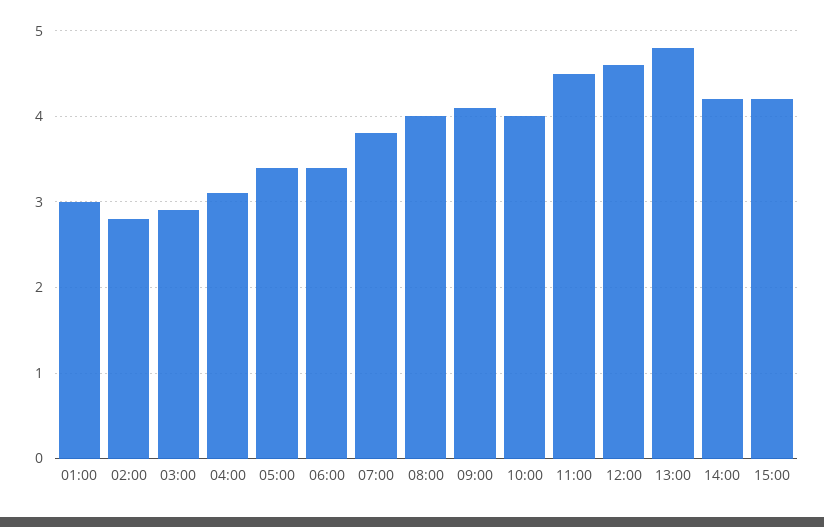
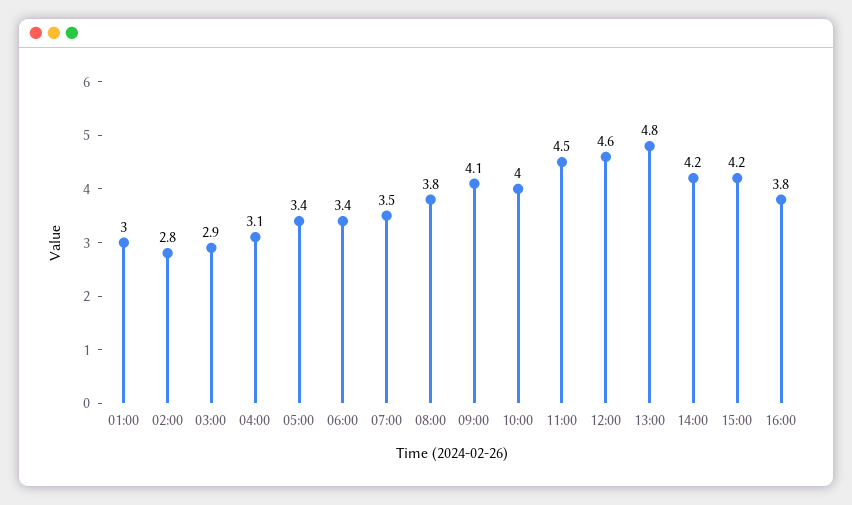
07:00: 3.8 -> 3.5
08:00: 4 -> 3.8
16:00: none -> 3.8

